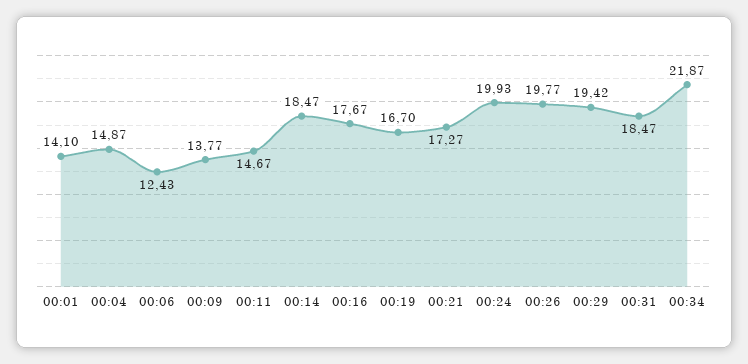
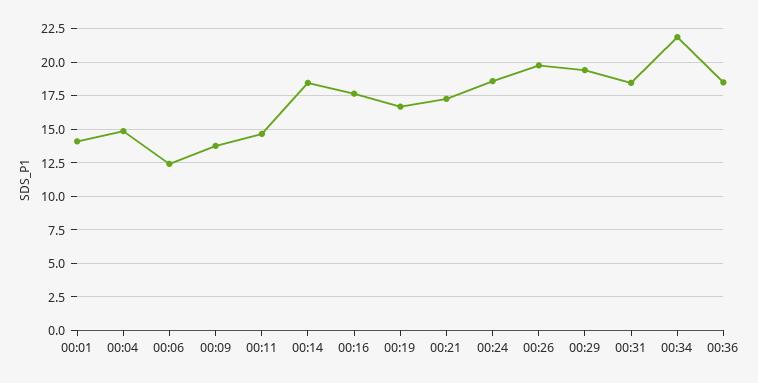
00:24: 19.93 -> 18.5
00:36: none -> 18.5

